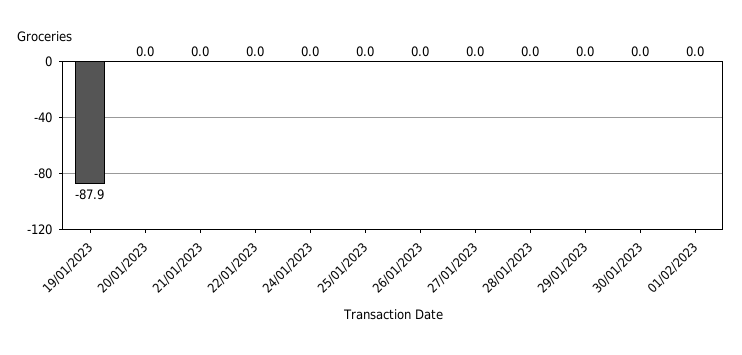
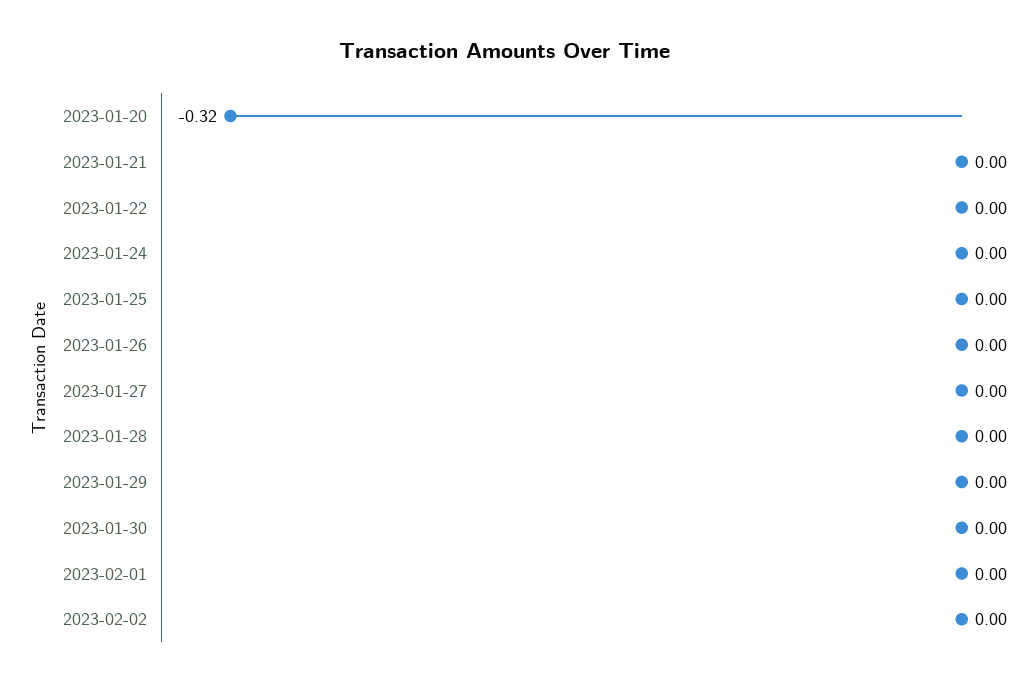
19/01/2023: -87.9 -> none
20/01/2023: 0 -> -0.32
2023-02-02: none -> 0

